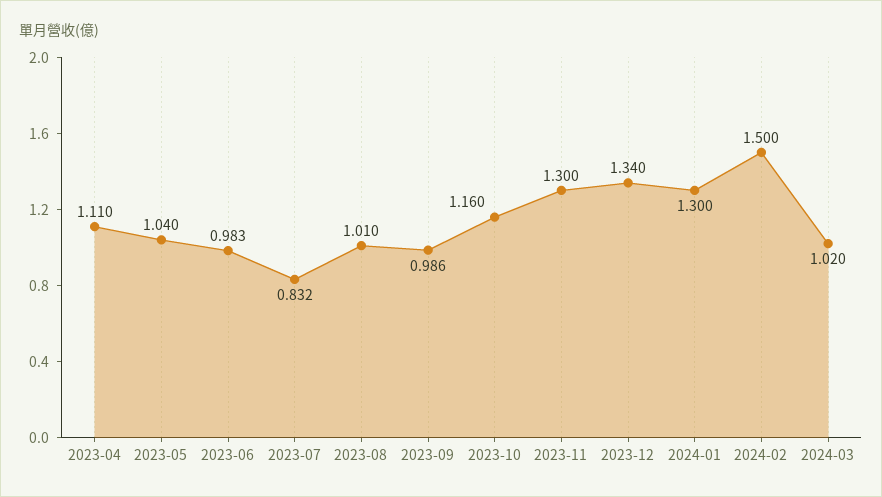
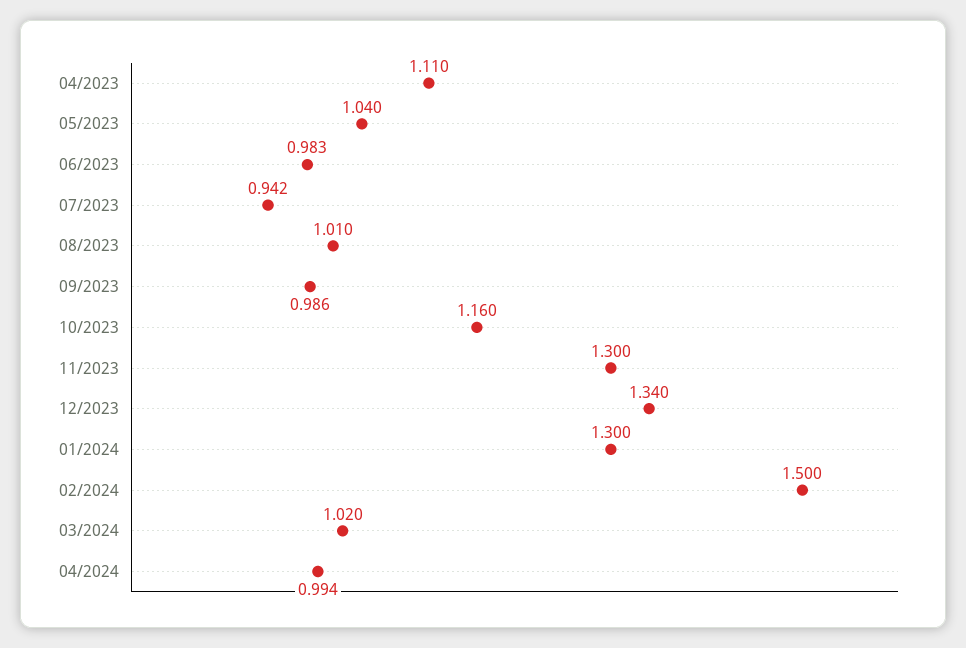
2023-07: 0.832 -> 0.942
04/2024: none -> 0.994

